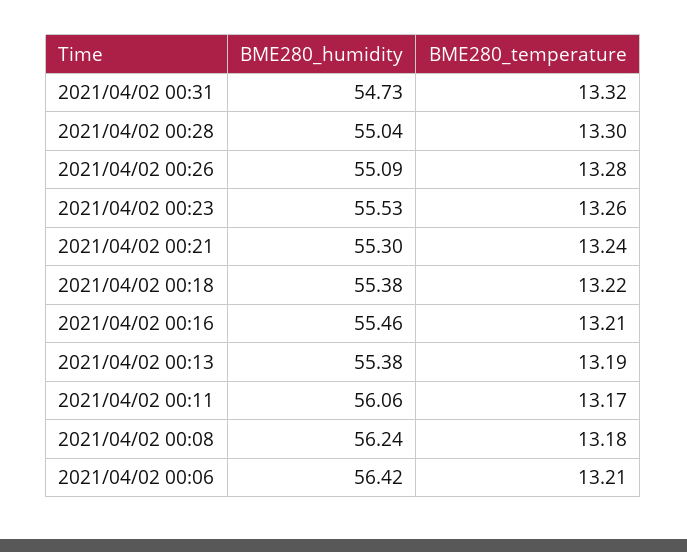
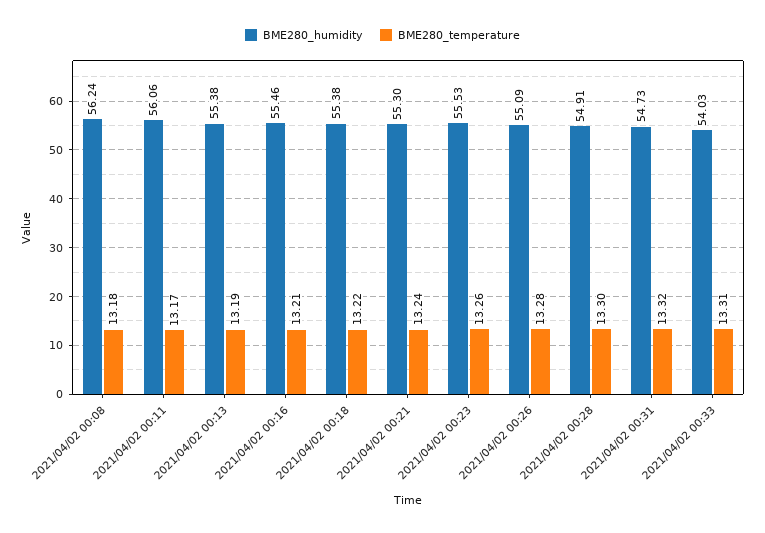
BME280_humidity, 2021/04/02 00:28: 55.04 -> 54.91
BME280_humidity, 2021/04/02 00:06: 56.42 -> none
BME280_temperature, 2021/04/02 00:06: 13.21 -> none
BME280_humidity, 2021/04/02 00:33: none -> 54.03
BME280_temperature, 2021/04/02 00:33: none -> 13.31

